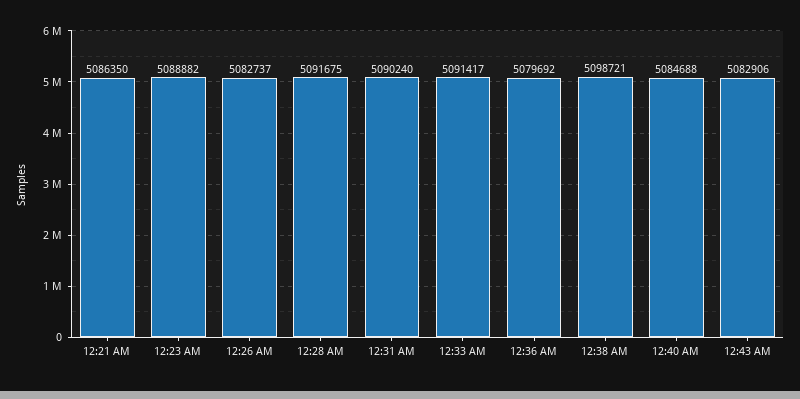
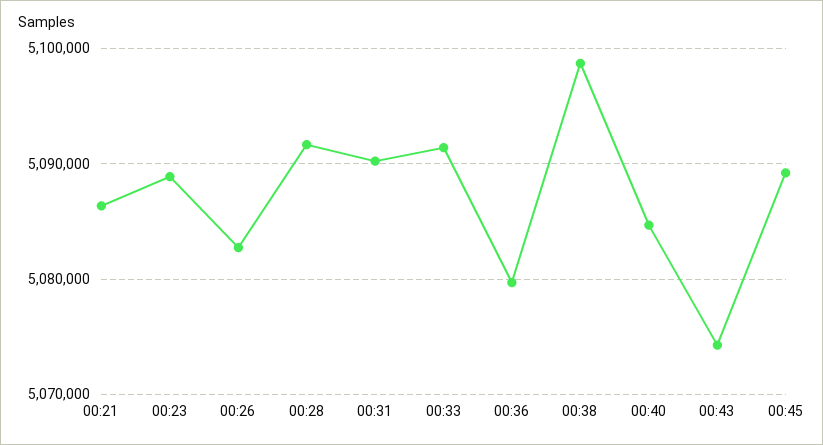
12:43 AM: 5082906 -> 5074000
00:45: none -> 5089000

